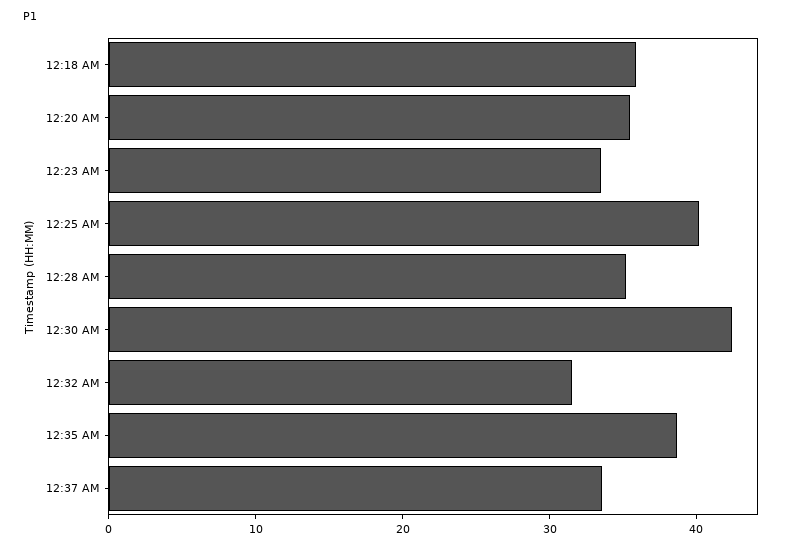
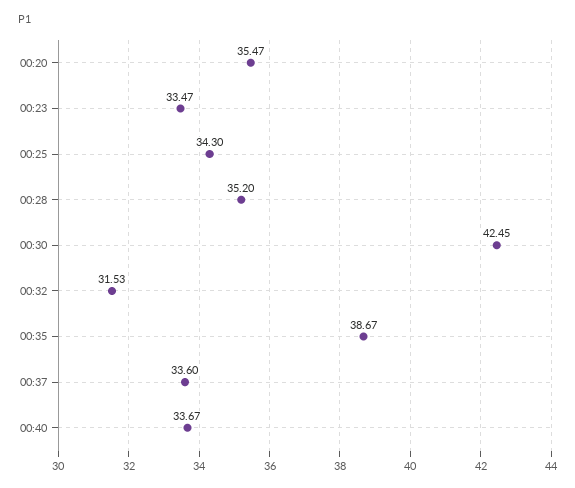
12:18 AM: 36 -> none
12:25 AM: 40 -> 34.3
00:40: none -> 33.67

